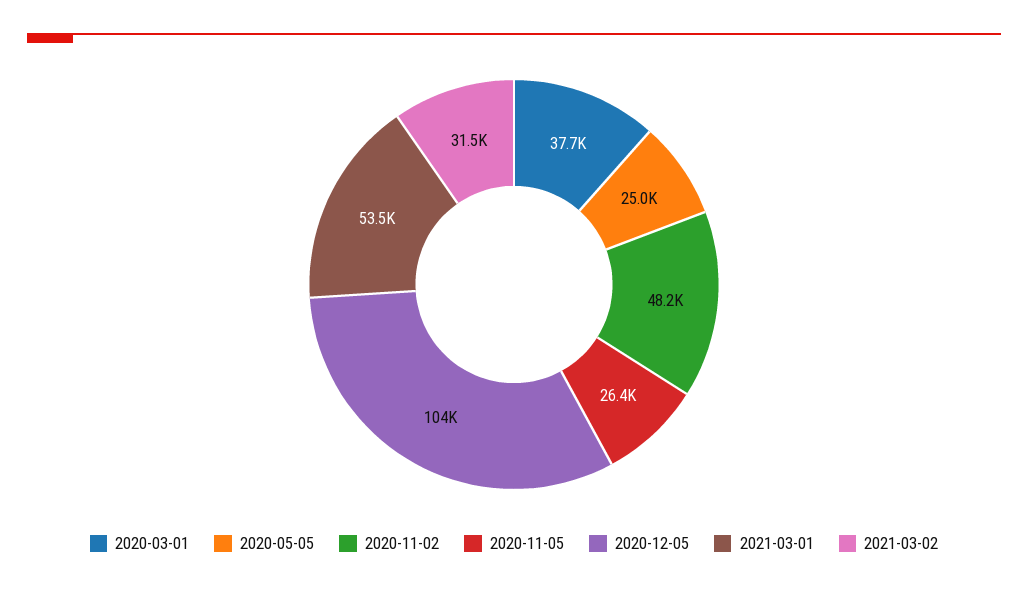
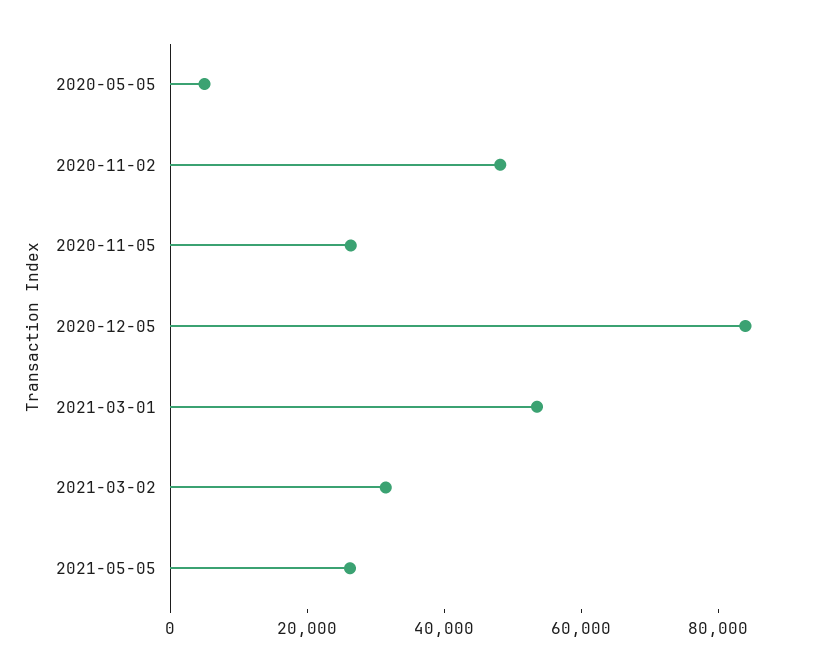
2020-03-01: 37700 -> none
2020-05-05: 25000 -> 5000
2020-12-05: 104000 -> 85000
2021-05-05: none -> 25000

